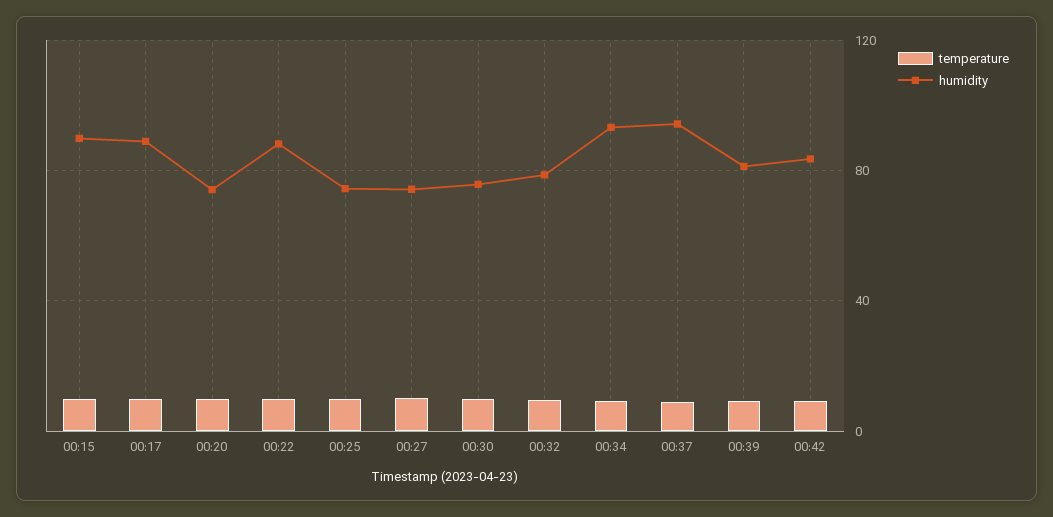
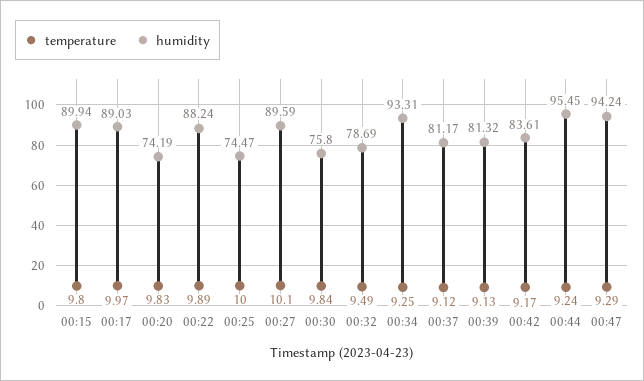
humidity, 00:27: 75 -> 89.59
humidity, 00:37: 95 -> 81.17
temperature, 00:44: none -> 9.24
humidity, 00:44: none -> 95.45
temperature, 00:47: none -> 9.29
humidity, 00:47: none -> 94.24

